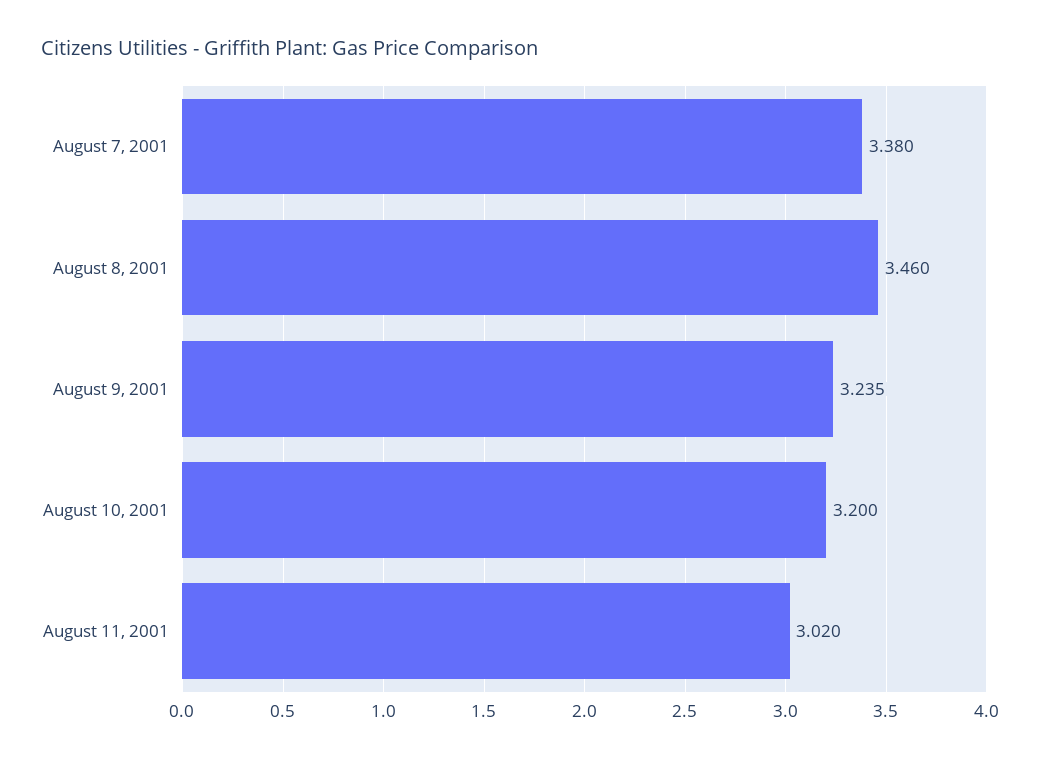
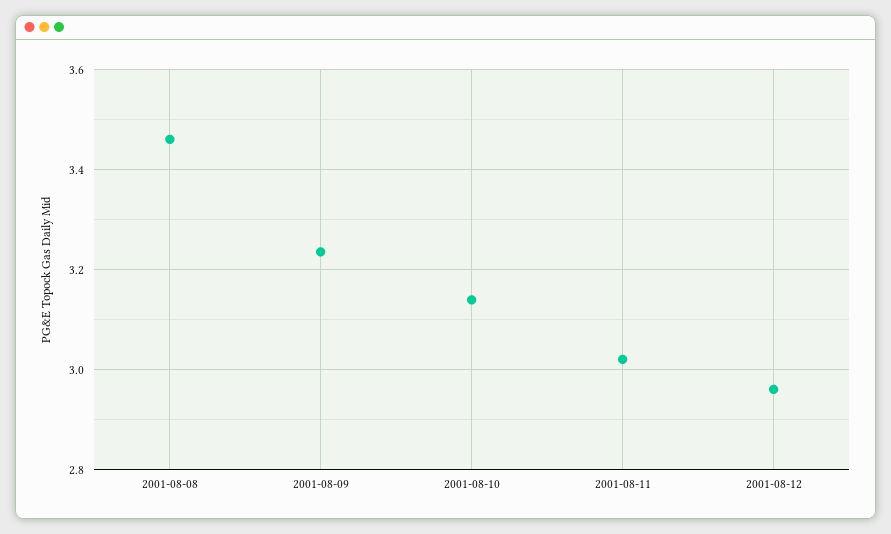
August 7, 2001: 3.38 -> none
August 10, 2001: 3.2 -> 3.14
2001-08-12: none -> 2.96

